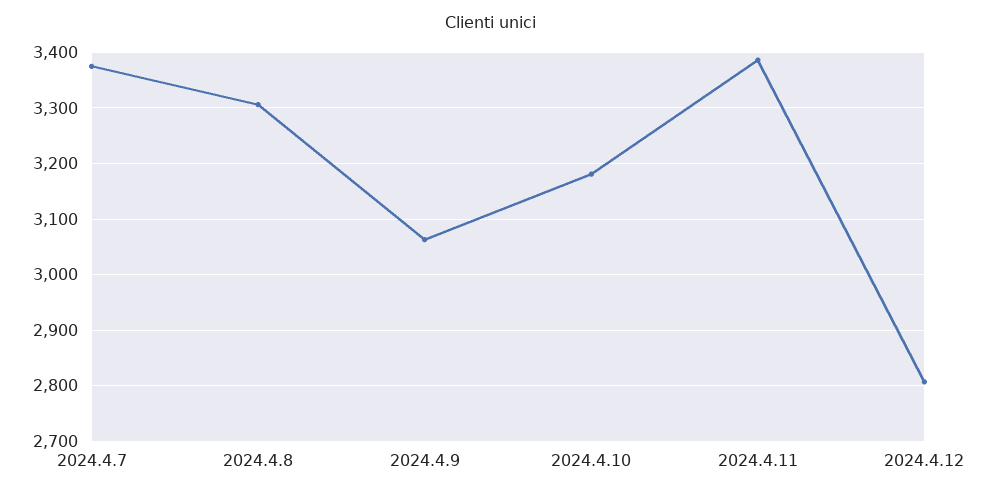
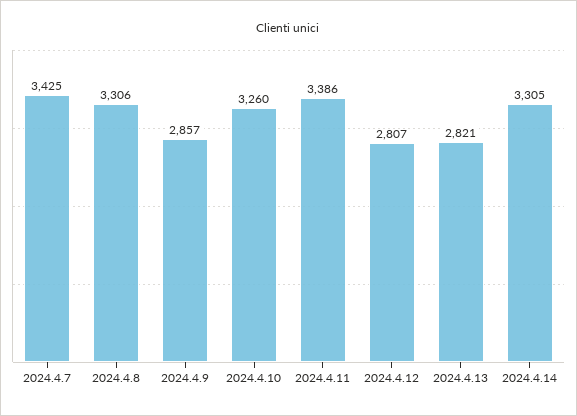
2024.4.7: 3380 -> 3425
2024.4.9: 3060 -> 2857
2024.4.10: 3180 -> 3260
2024.4.13: none -> 2821
2024.4.14: none -> 3305

